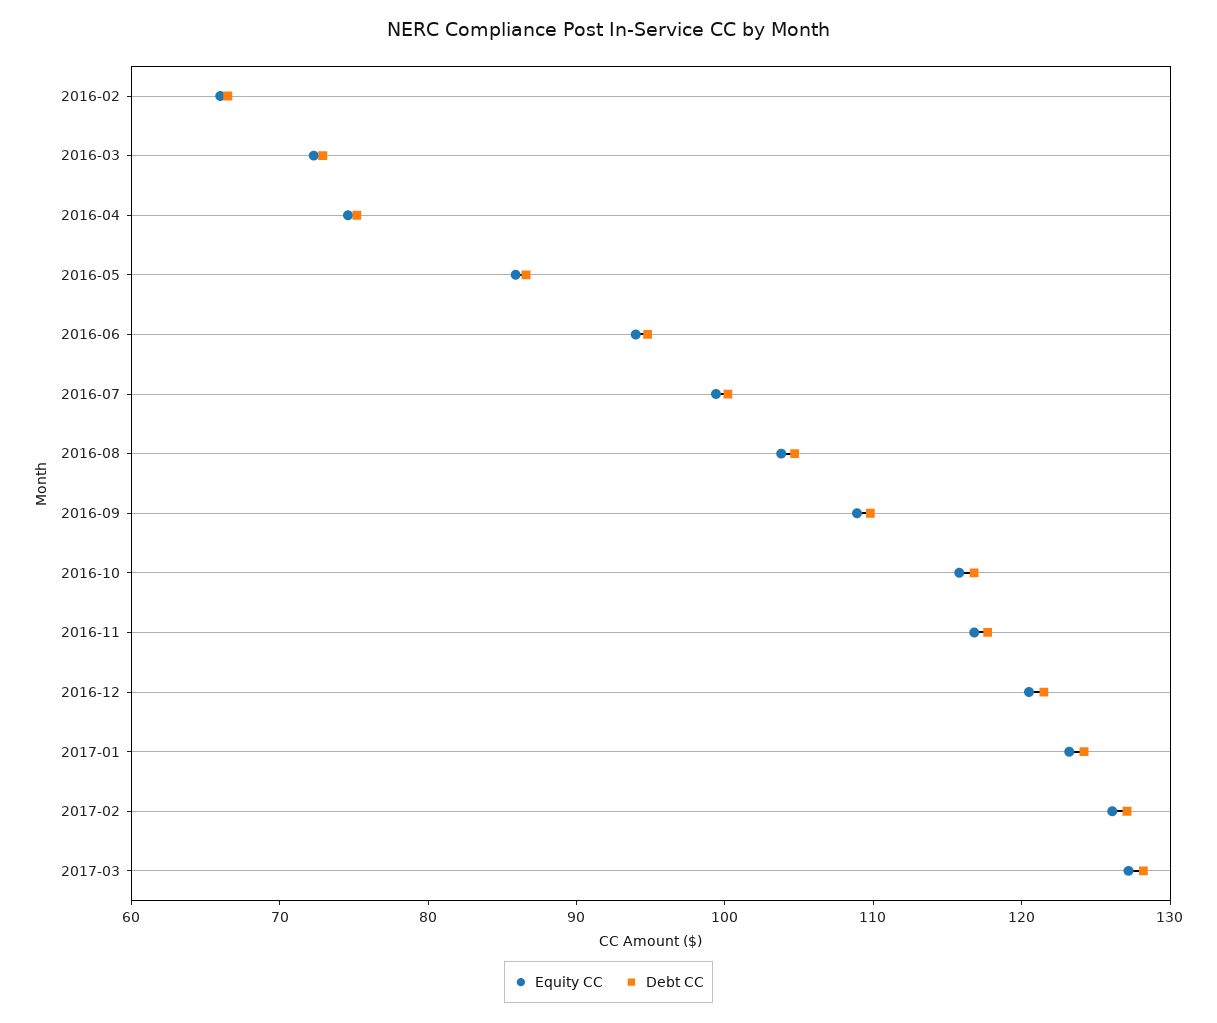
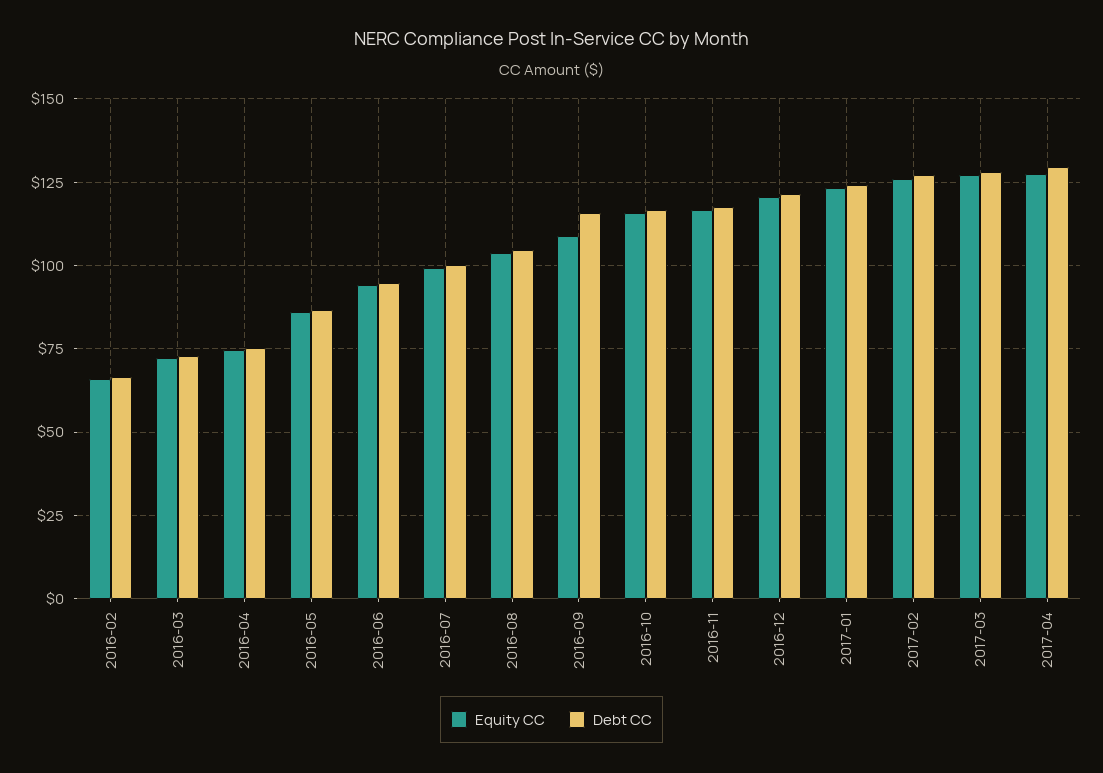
Debt CC, 2016-09: 110 -> 115
Equity CC, 2017-04: none -> 127.5
Debt CC, 2017-04: none -> 130

